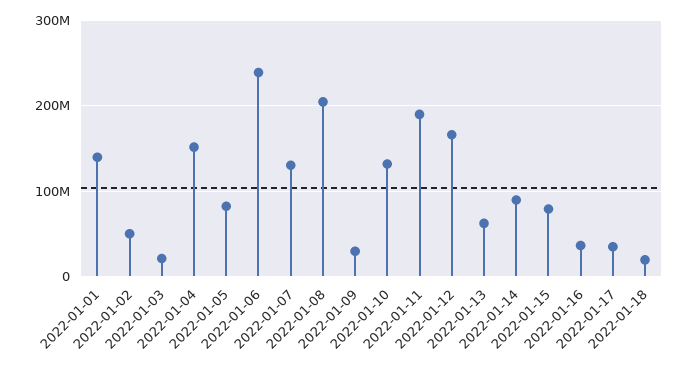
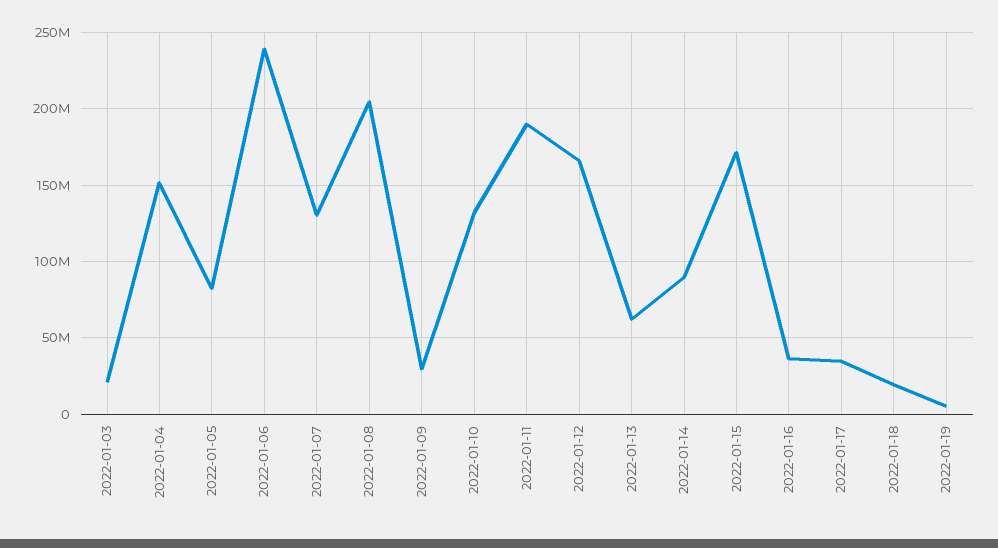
2022-01-01: 140000000 -> none
2022-01-02: 50000000 -> none
2022-01-15: 80000000 -> 170000000
2022-01-19: none -> 5000000

